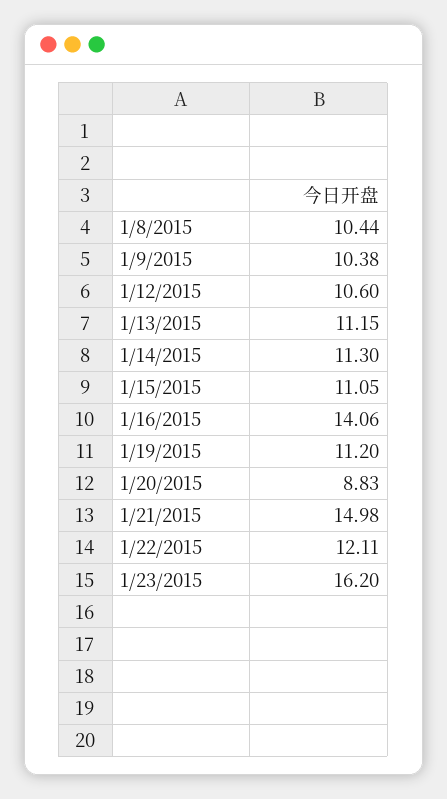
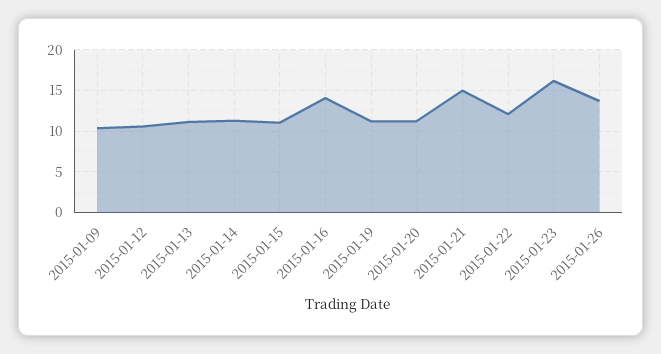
1/8/2015: 10.44 -> none
1/20/2015: 8.83 -> 11
2015-01-26: none -> 14

